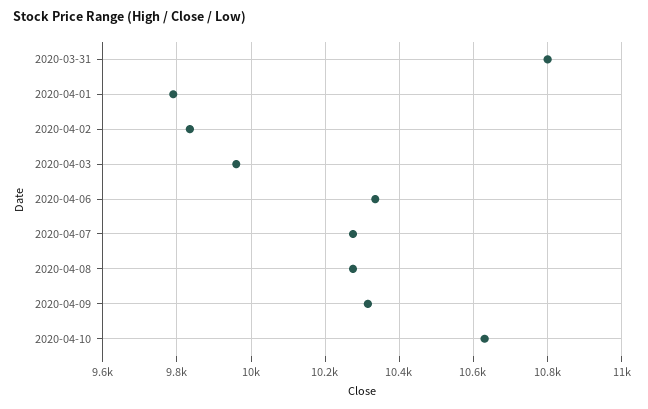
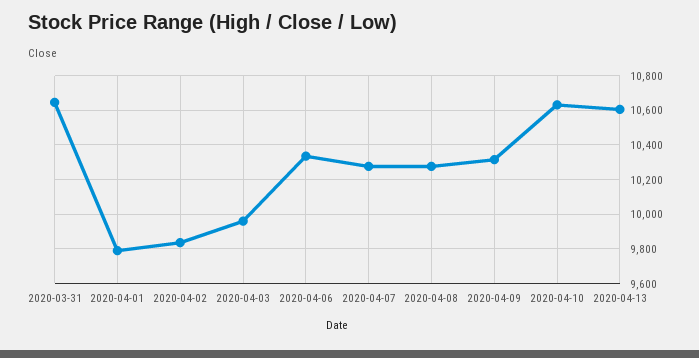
2020-03-31: 10800 -> 10650
2020-04-13: none -> 10600

